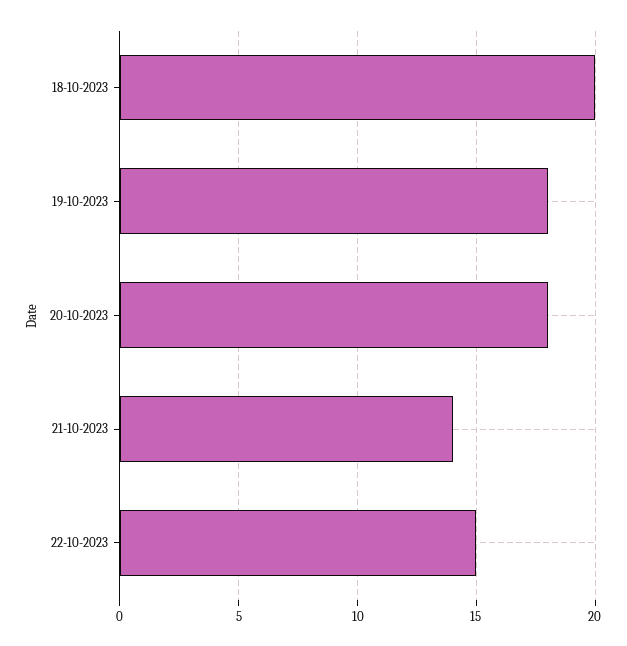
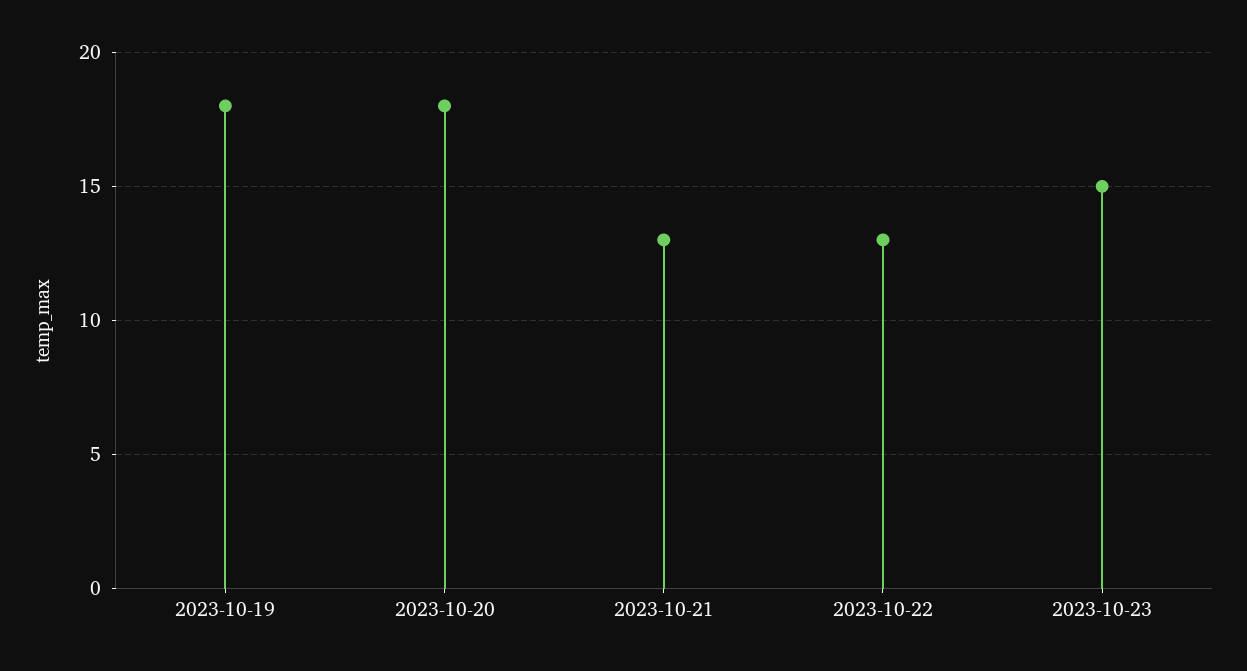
18-10-2023: 20 -> none
21-10-2023: 14 -> 13
22-10-2023: 15 -> 13
2023-10-23: none -> 15

